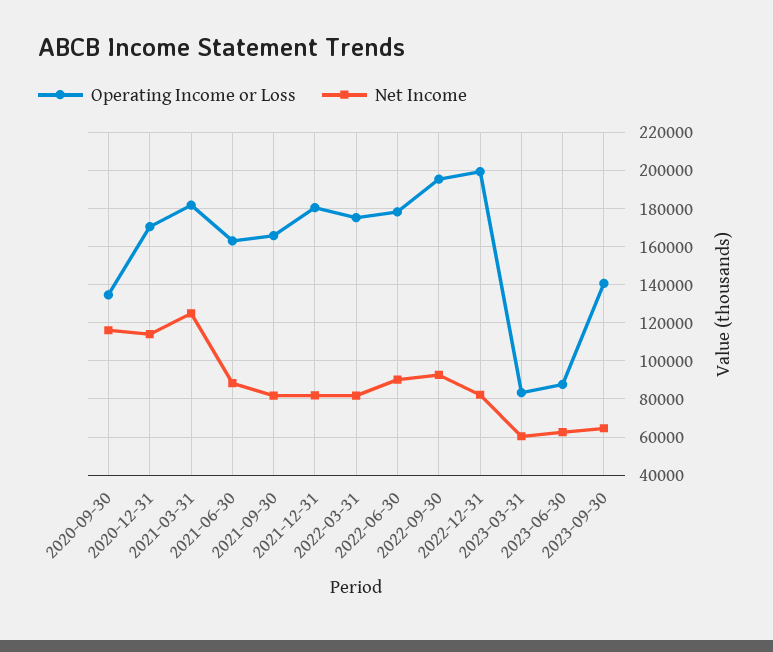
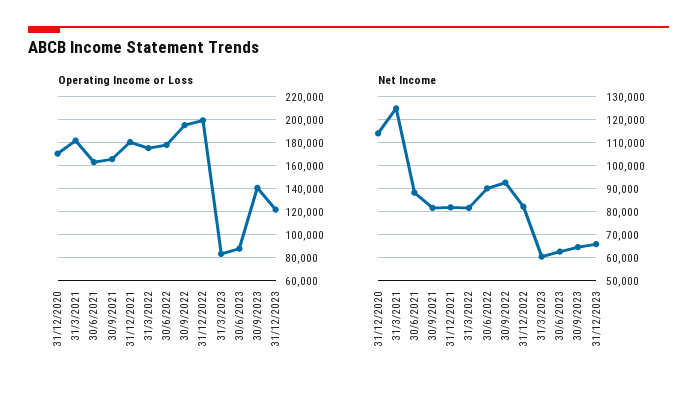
Operating Income or Loss, 2020-09-30: 135000 -> none
Net Income, 2020-09-30: 115000 -> none
Operating Income or Loss, 31/12/2023: none -> 120000
Net Income, 31/12/2023: none -> 65000

